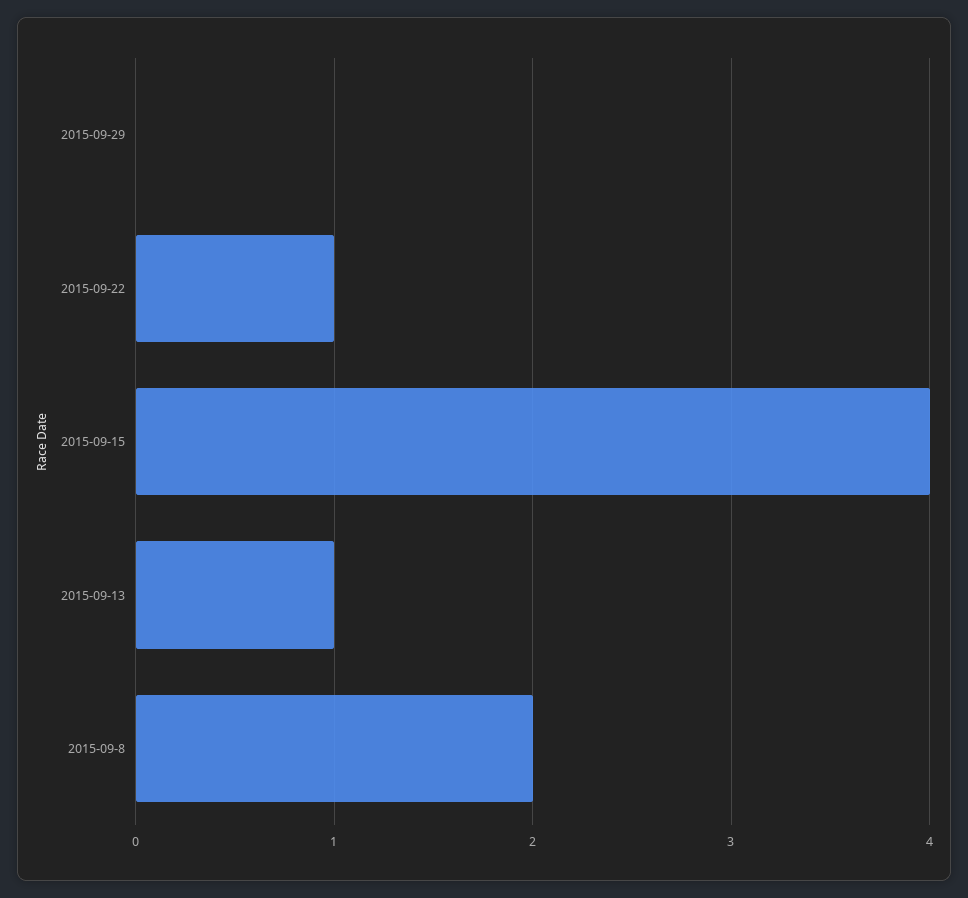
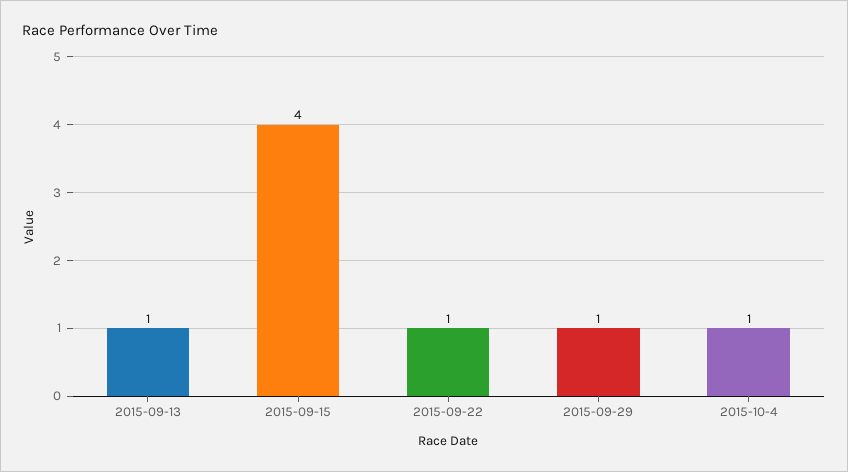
2015-09-29: 0 -> 1
2015-09-8: 2 -> none
2015-10-4: none -> 1

